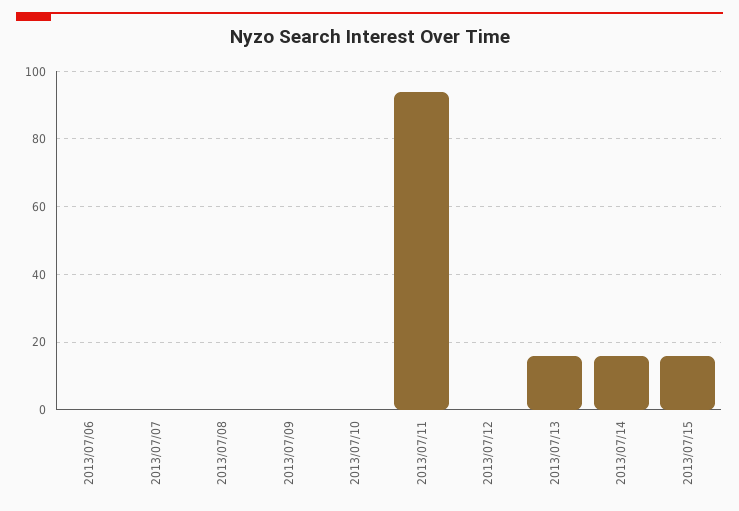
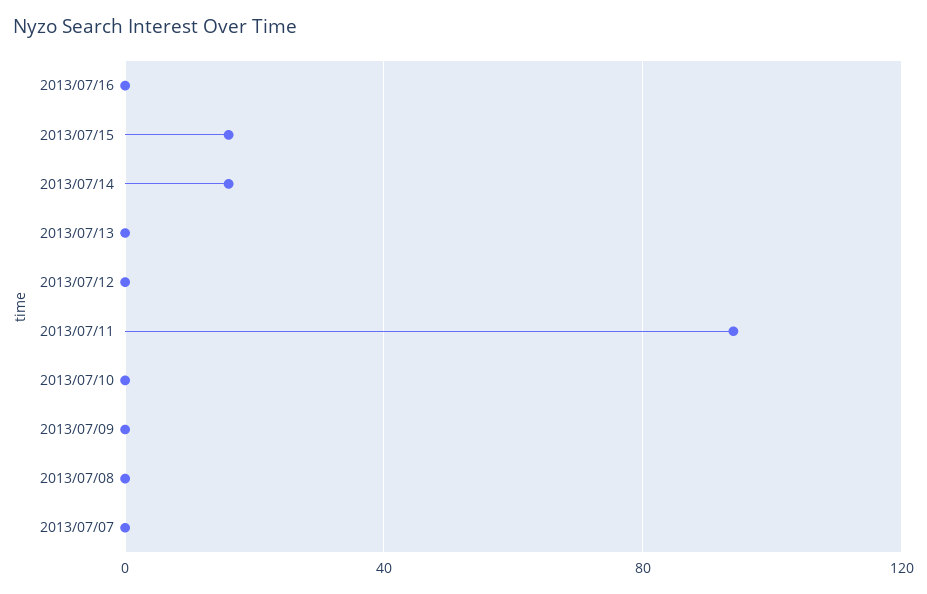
2013/07/06: 0 -> none
2013/07/13: 15 -> 0
2013/07/16: none -> 0

